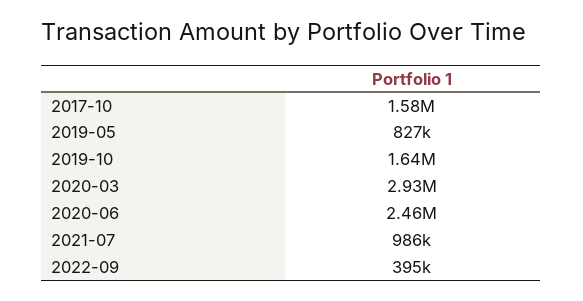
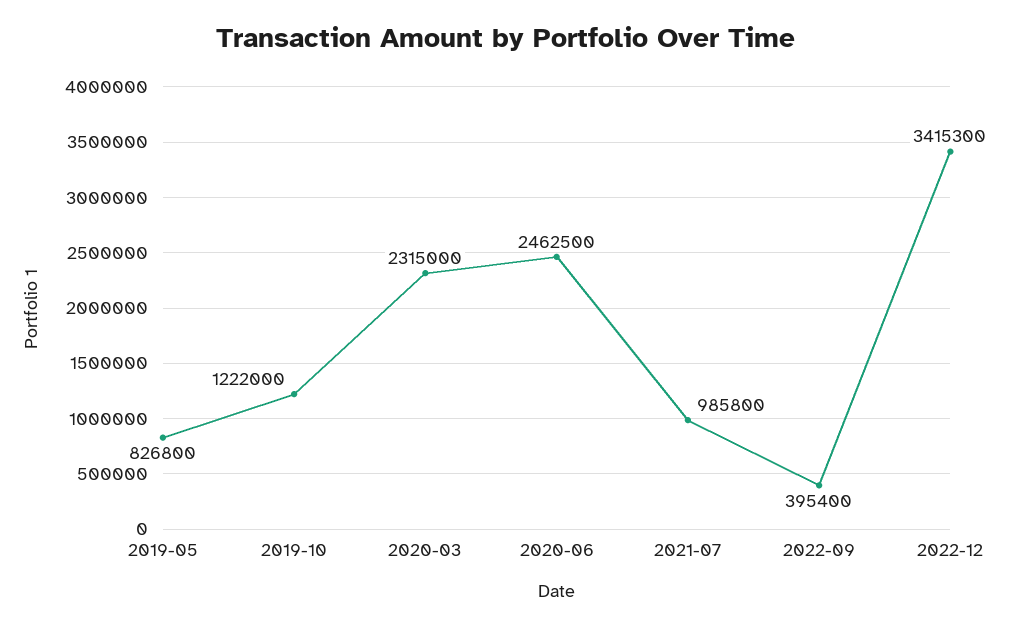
2017-10: 1580000 -> none
2019-10: 1640000 -> 1222000
2020-03: 2930000 -> 2315000
2022-12: none -> 3415300

